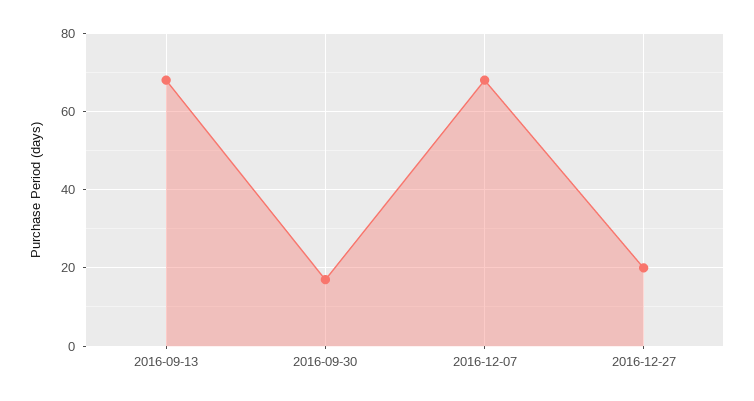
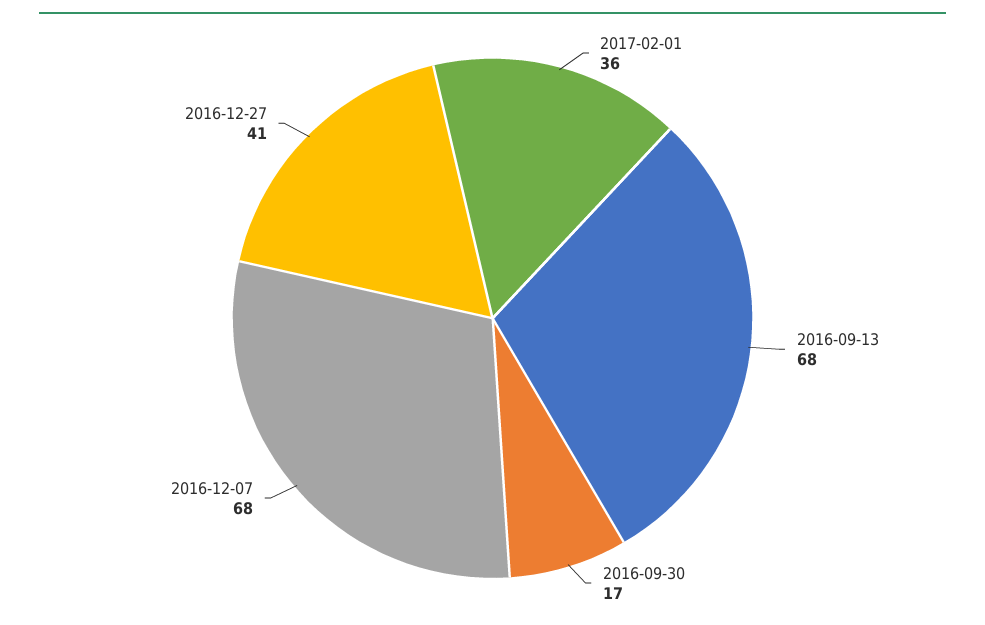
2016-12-27: 20 -> 41
2017-02-01: none -> 36

